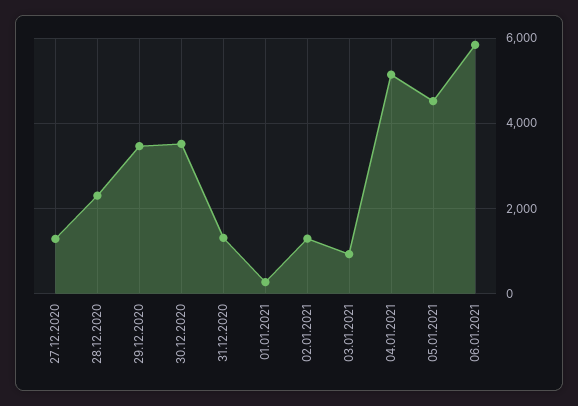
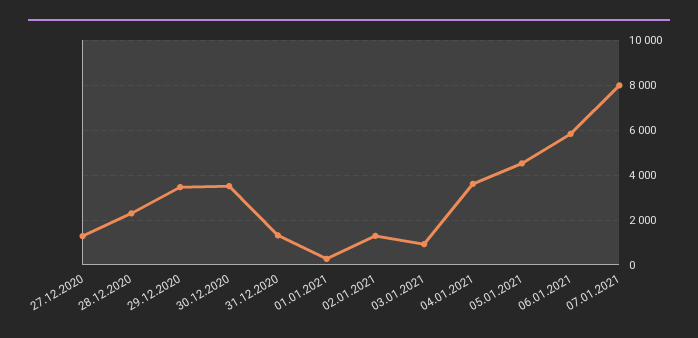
04.01.2021: 5200 -> 3500
07.01.2021: none -> 8000

